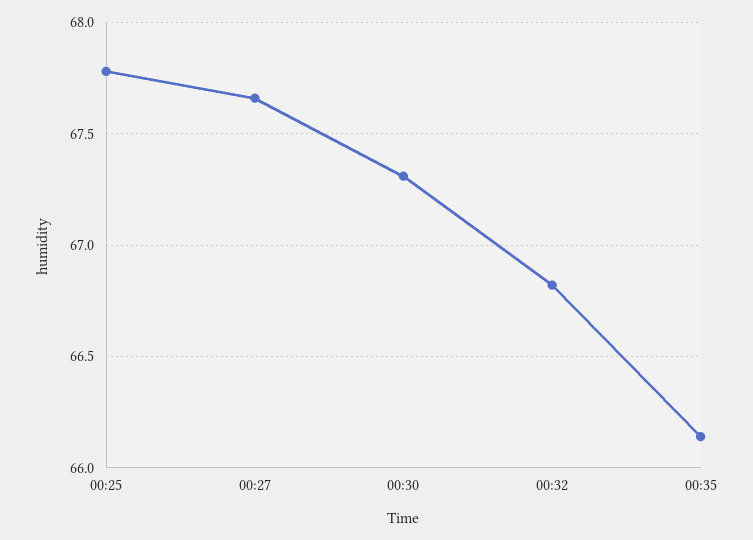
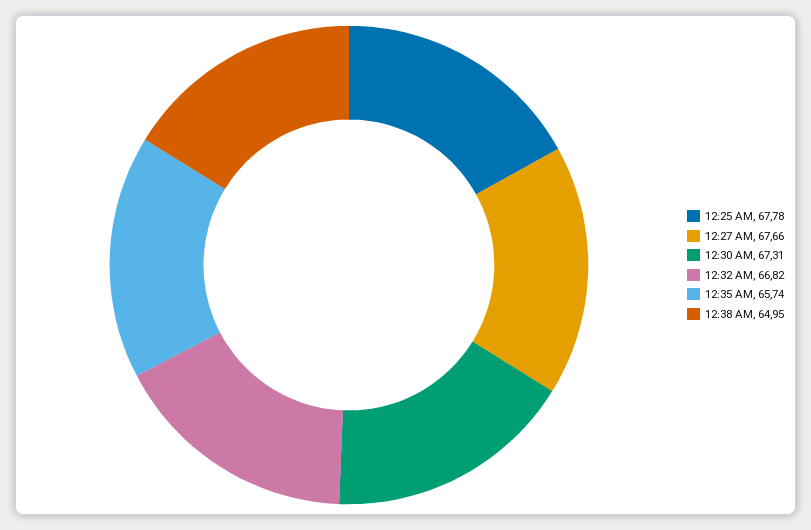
00:35: 66.15 -> 65.74
12:38 AM: none -> 64.95

